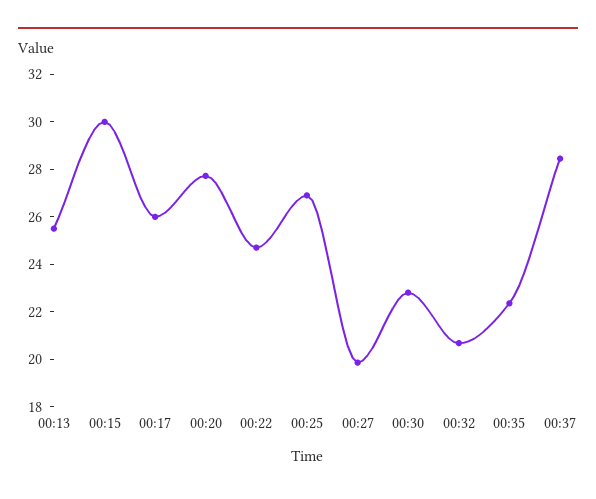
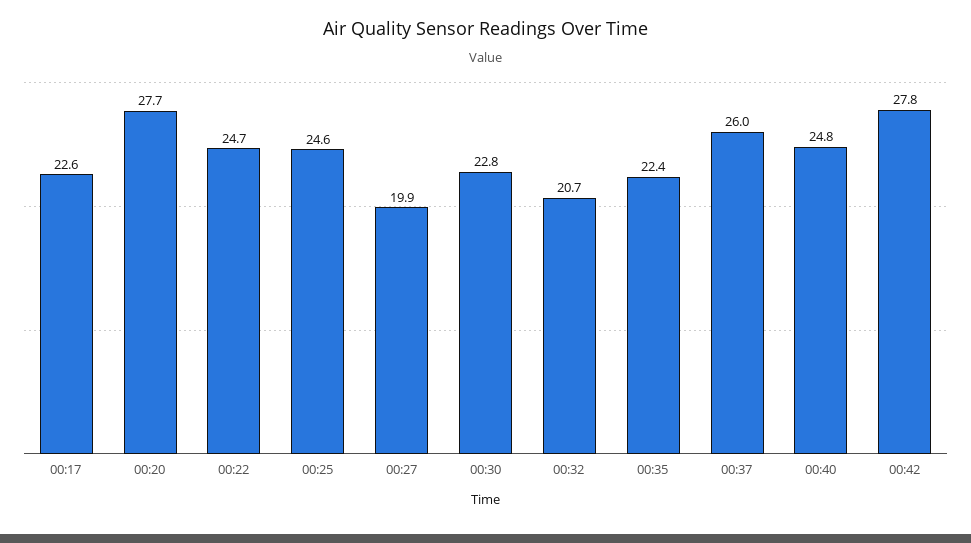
00:13: 25.5 -> none
00:15: 30 -> none
00:17: 26 -> 22.6
00:25: 27 -> 24.6
00:37: 28.5 -> 26
00:40: none -> 24.8
00:42: none -> 27.8

